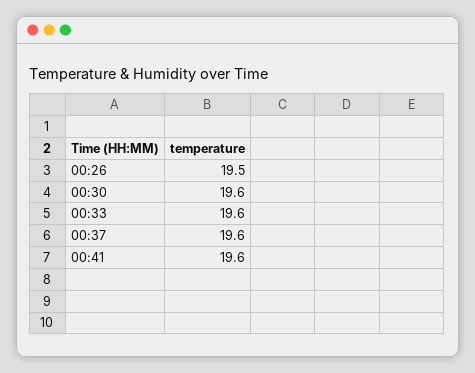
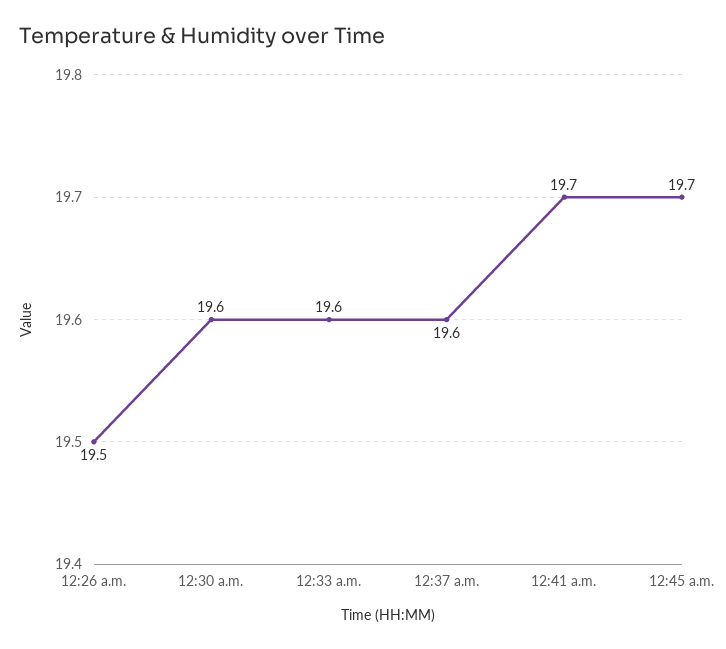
00:41: 19.6 -> 19.7
12:45 a.m.: none -> 19.7

